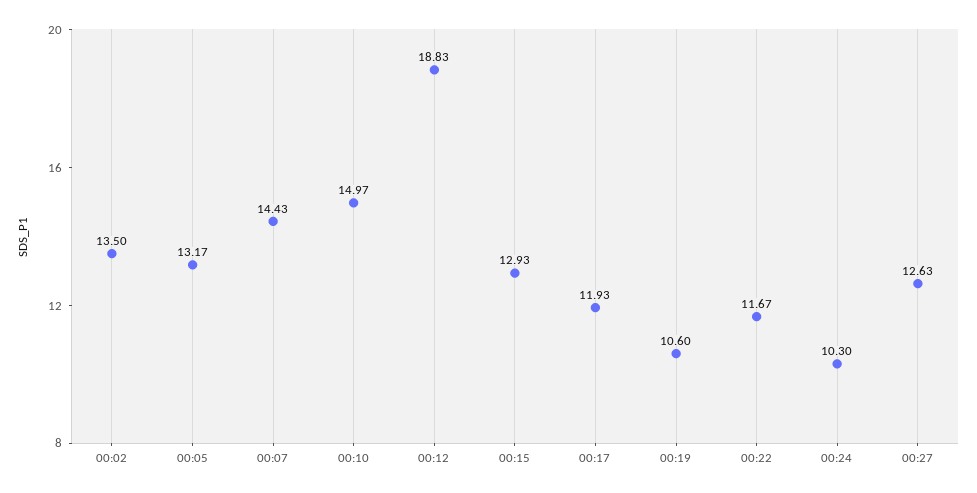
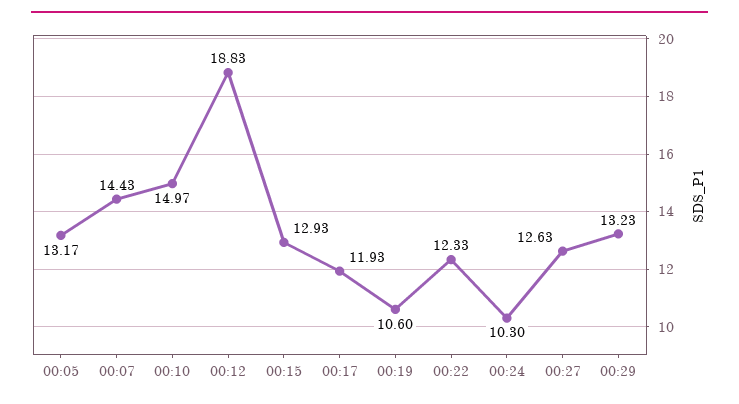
00:02: 13.5 -> none
00:22: 11.67 -> 12.33
00:29: none -> 13.23

